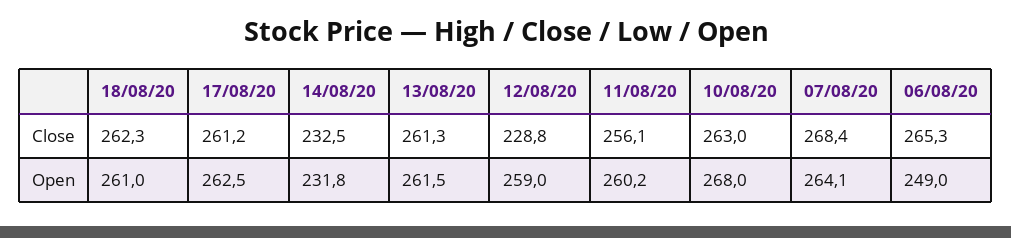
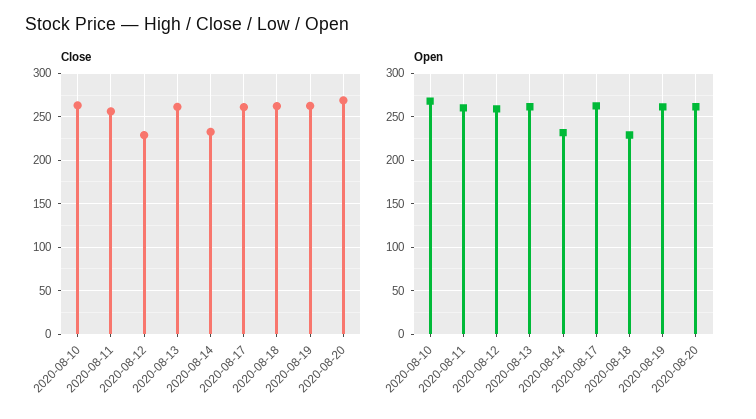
Close, 07/08/20: 268.4 -> none
Close, 06/08/20: 265.3 -> none
Open, 18/08/20: 261 -> 230
Open, 07/08/20: 264.1 -> none
Open, 06/08/20: 249 -> none
Close, 2020-08-19: none -> 260
Close, 2020-08-20: none -> 270
Open, 2020-08-19: none -> 260
Open, 2020-08-20: none -> 260

